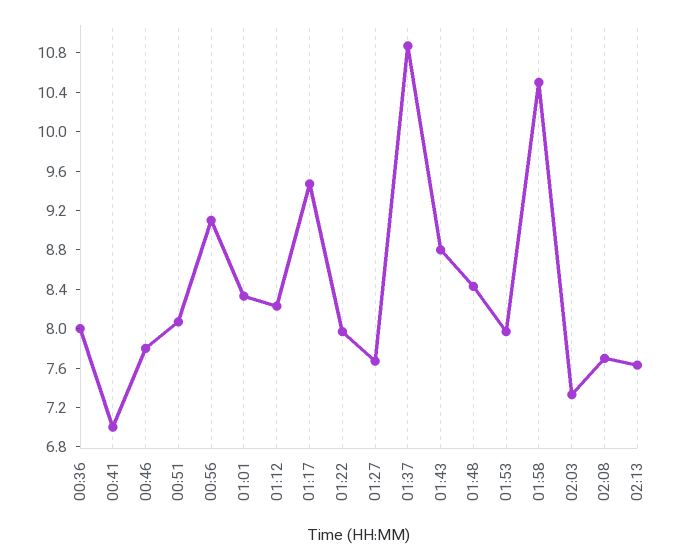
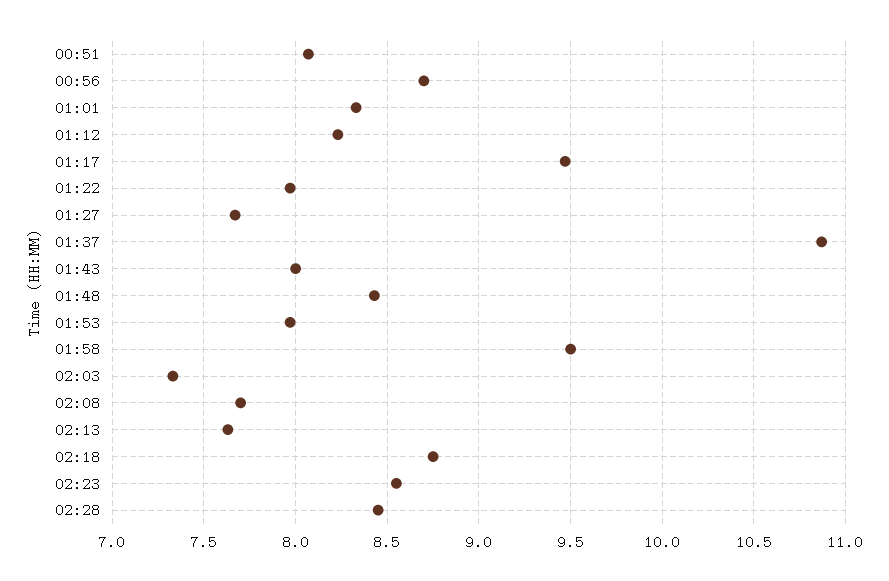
00:36: 8 -> none
00:41: 7 -> none
00:46: 7.8 -> none
00:56: 9.1 -> 8.7
01:43: 8.8 -> 8
01:58: 10.5 -> 9.5
02:18: none -> 8.75
02:23: none -> 8.55
02:28: none -> 8.45

